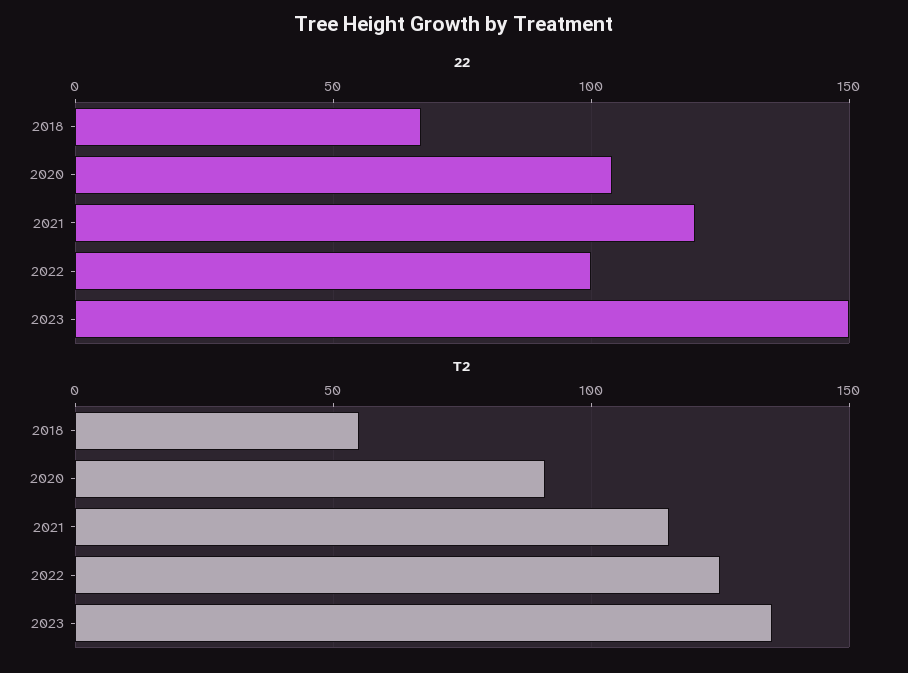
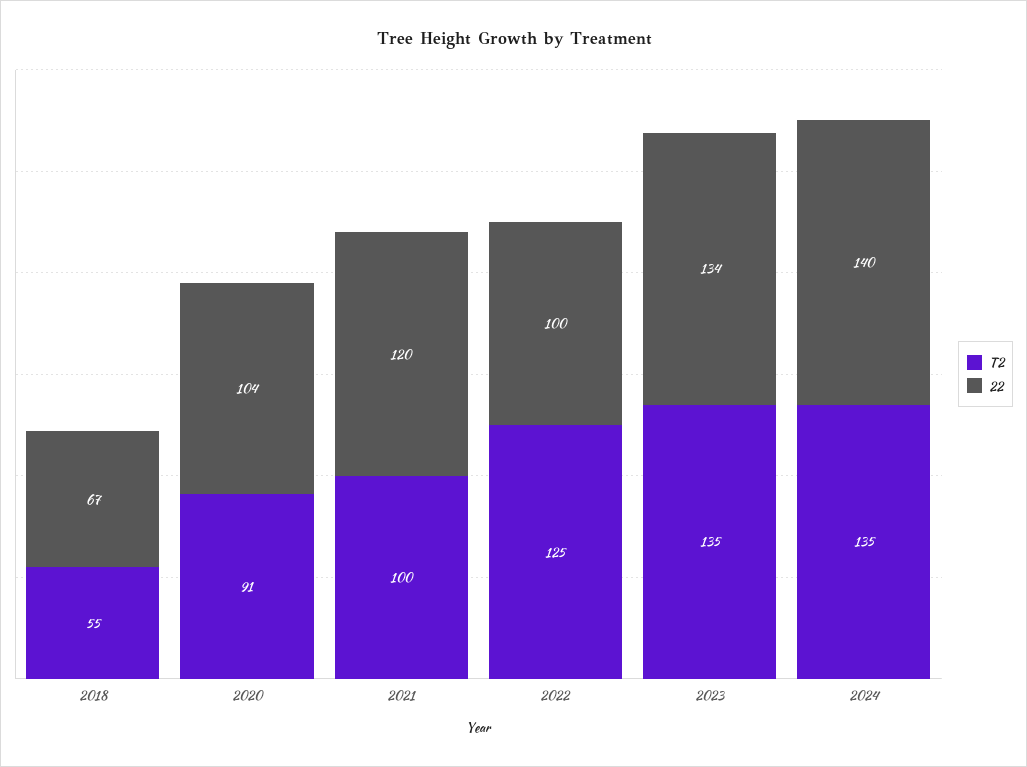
22, 2023: 150 -> 134
T2, 2021: 115 -> 100
T2, 2024: none -> 135
22, 2024: none -> 140

